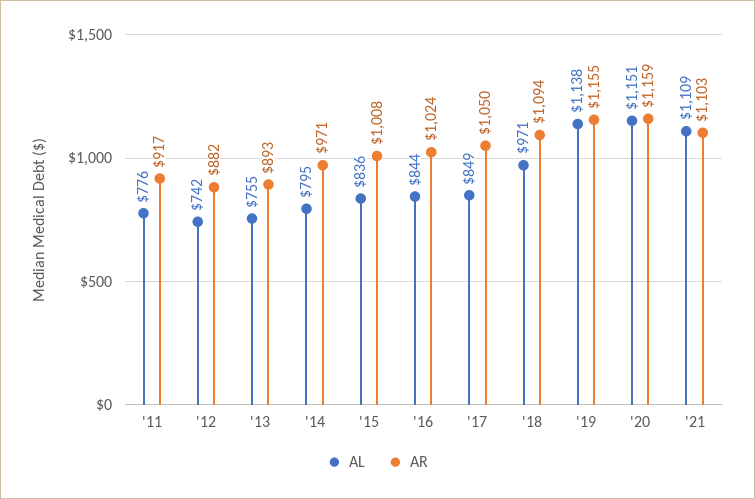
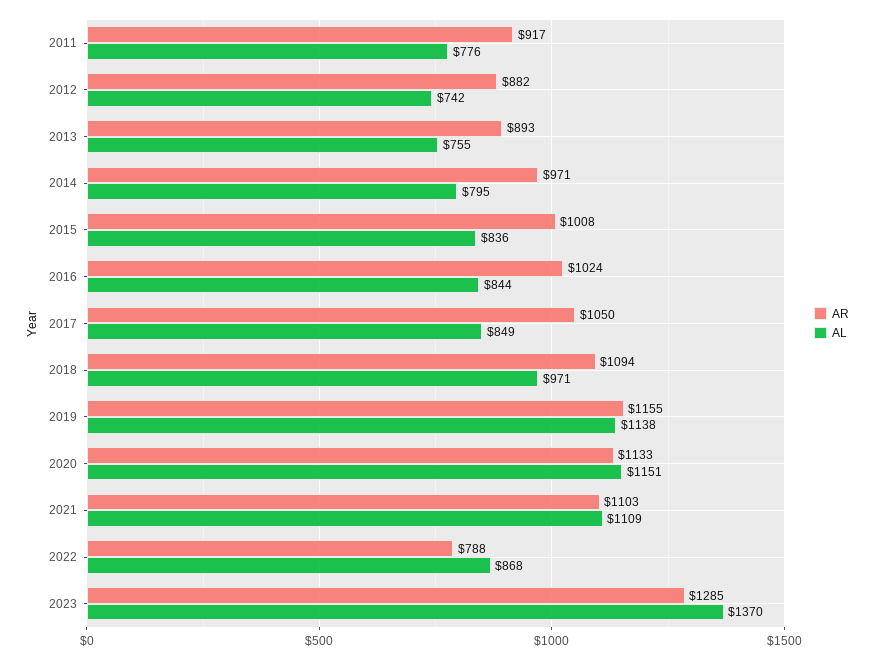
AR, '20: 1159 -> 1133
AR, 2022: none -> 788
AL, 2022: none -> 868
AR, 2023: none -> 1285
AL, 2023: none -> 1370

